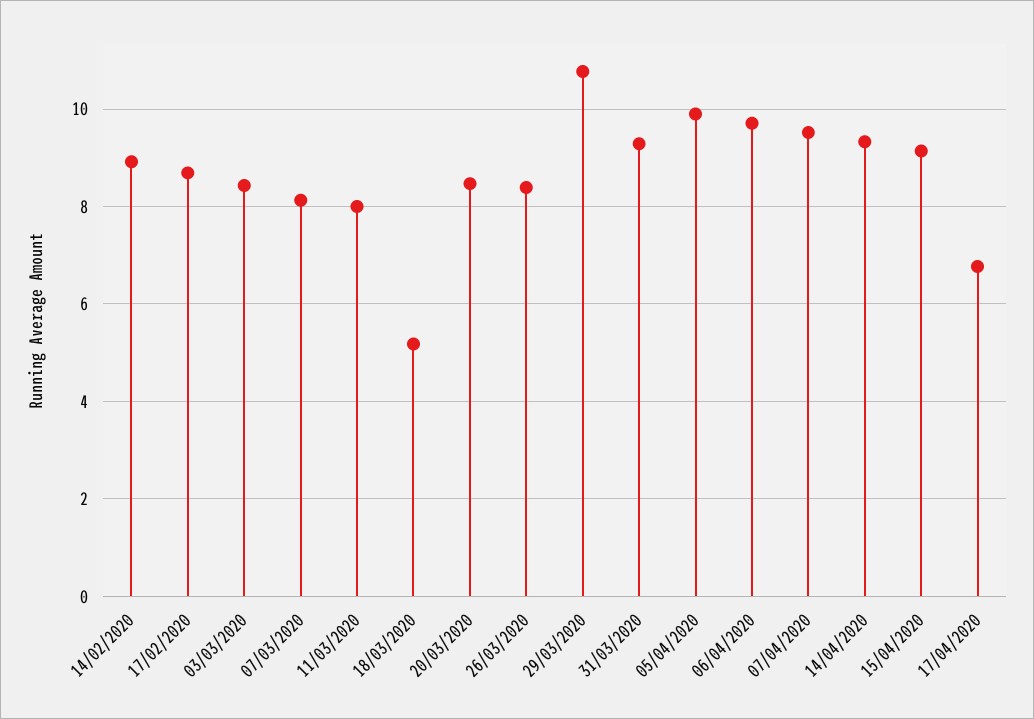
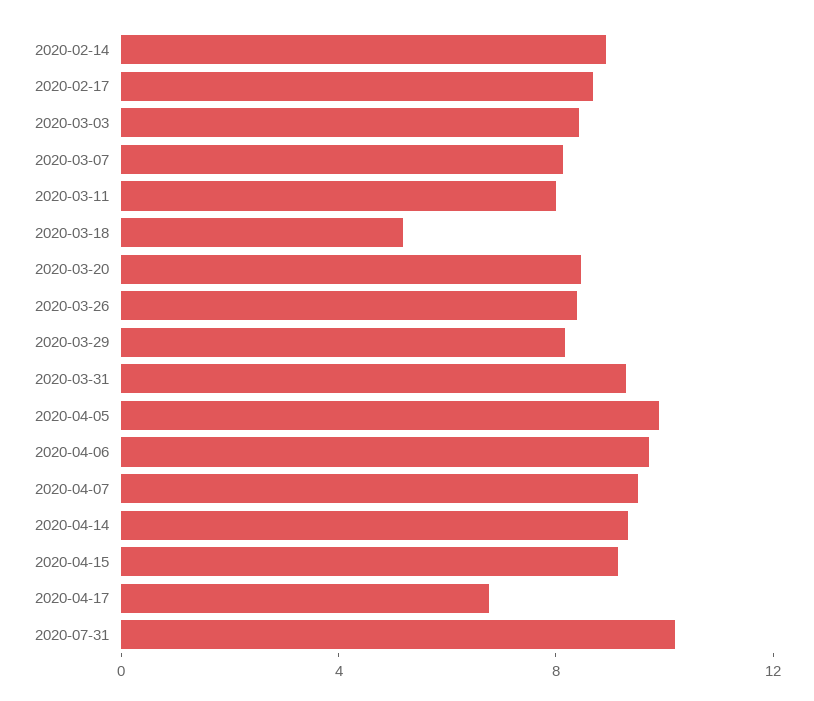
29/03/2020: 10.8 -> 8
2020-07-31: none -> 10

